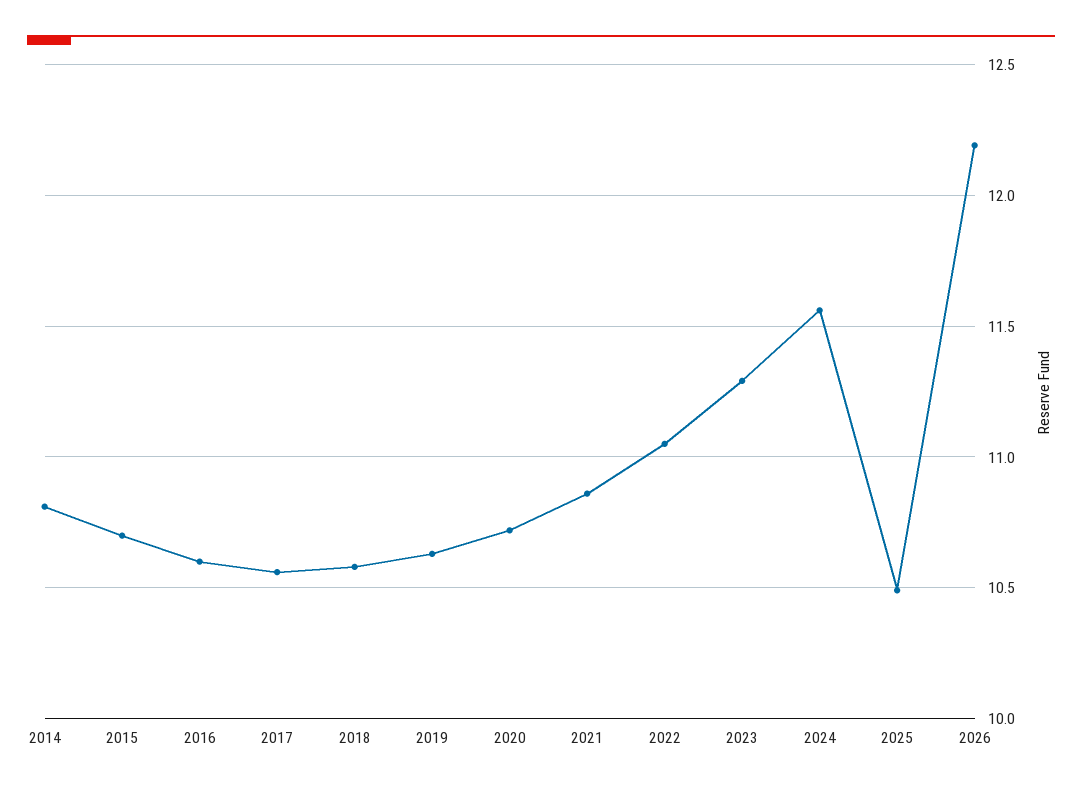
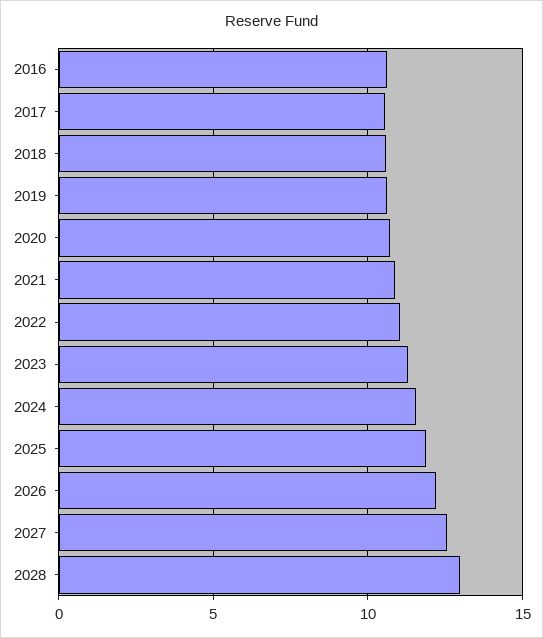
2014: 10.8 -> none
2015: 10.7 -> none
2025: 10.5 -> 12
2027: none -> 12.5
2028: none -> 13

